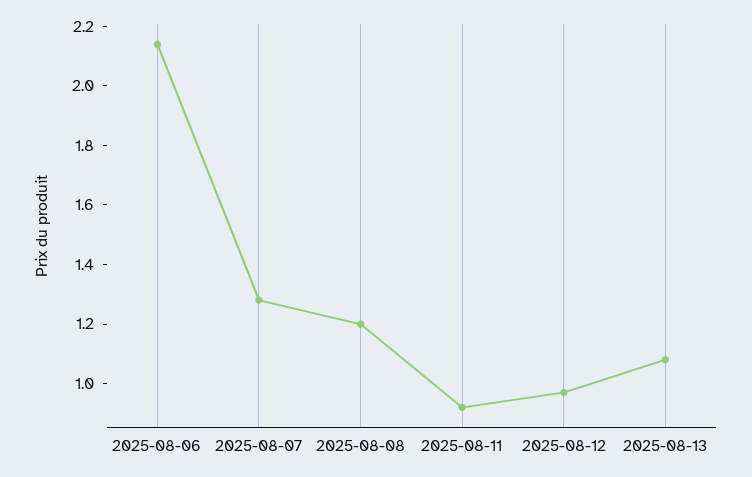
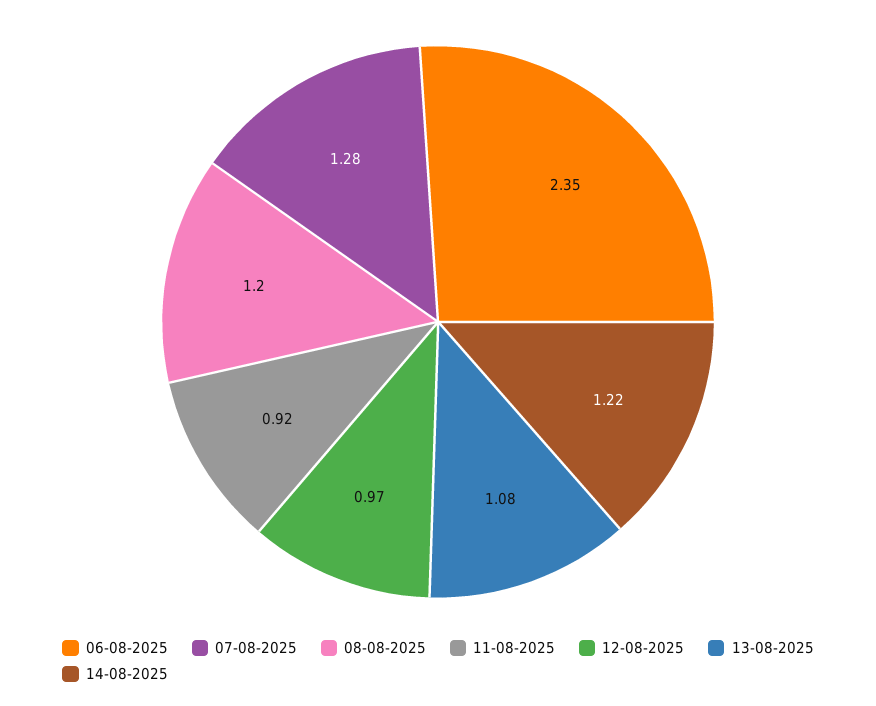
2025-08-06: 2.15 -> 2.35
14-08-2025: none -> 1.22

